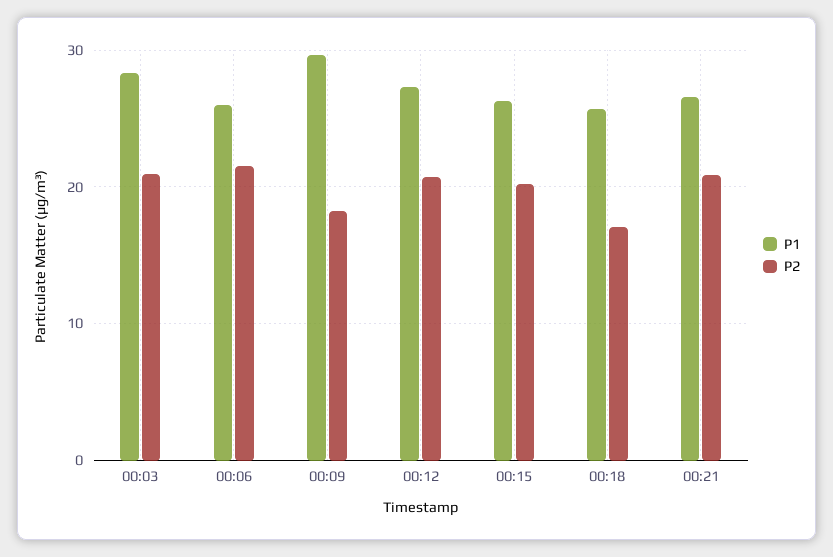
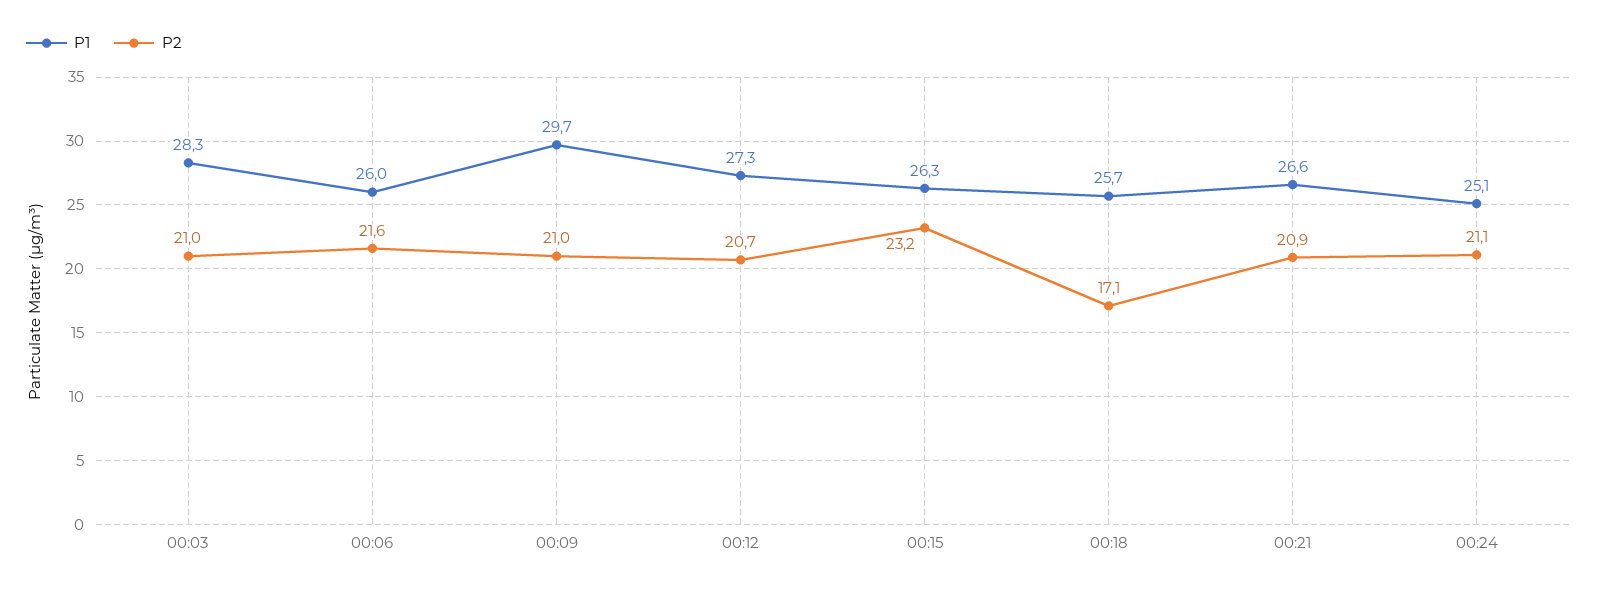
P2, 00:09: 18 -> 21
P2, 00:15: 20 -> 23.2
P1, 00:24: none -> 25.1
P2, 00:24: none -> 21.1

